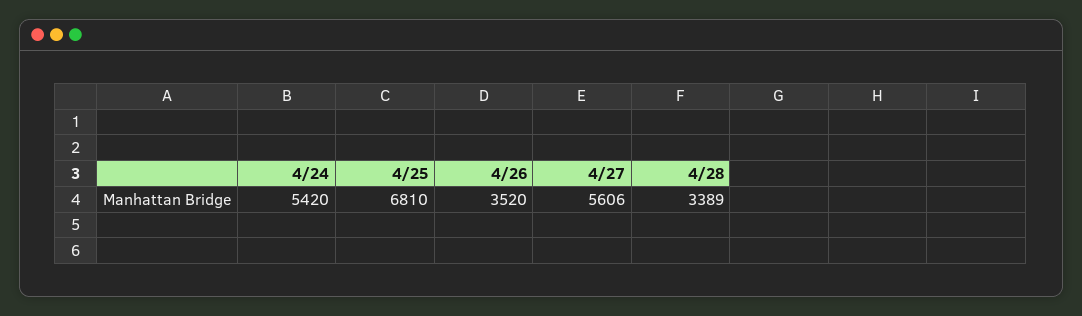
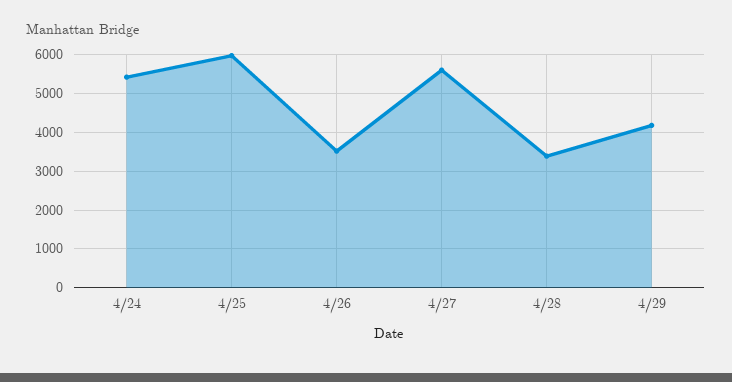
4/25: 6810 -> 6000
4/29: none -> 4200

